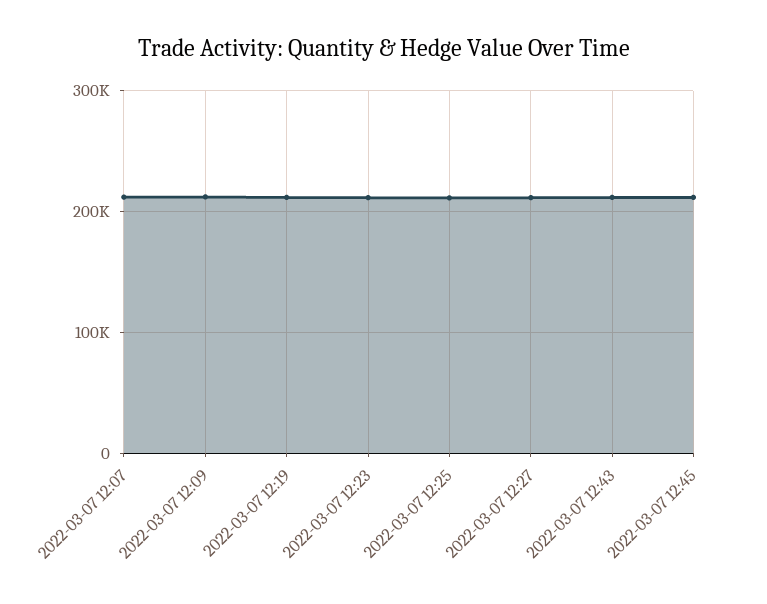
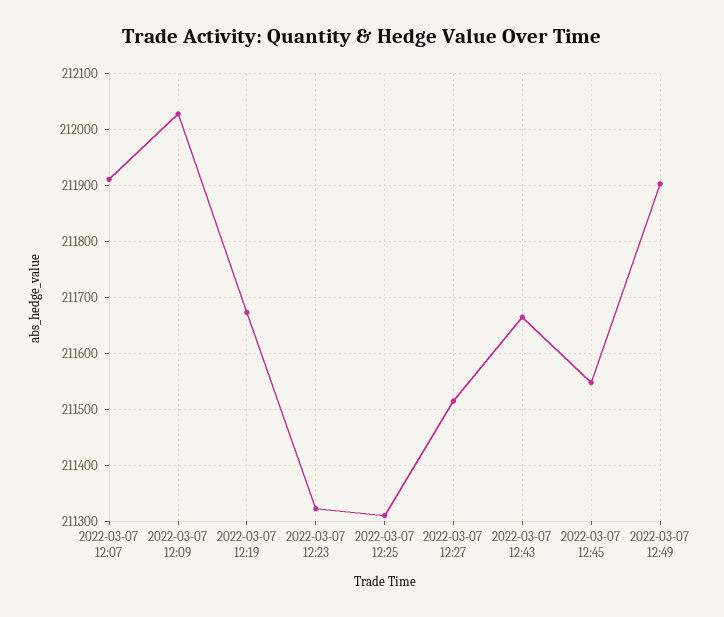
2022-03-07 12:49: none -> 211900

